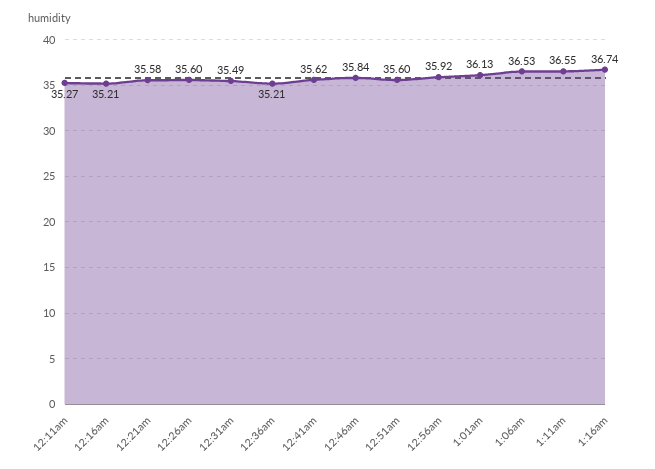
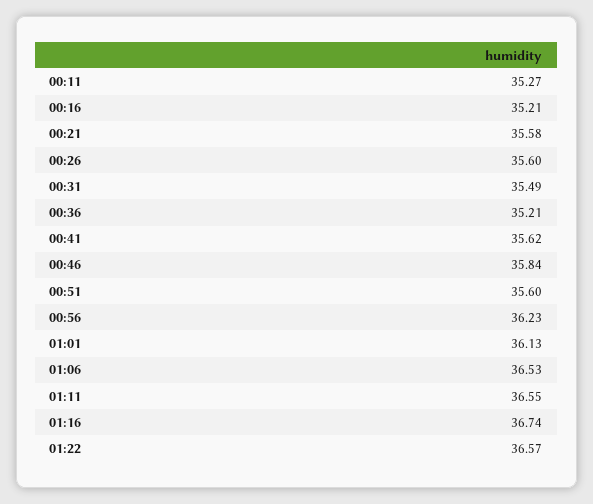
12:56am: 35.92 -> 36.23
01:22: none -> 36.57

